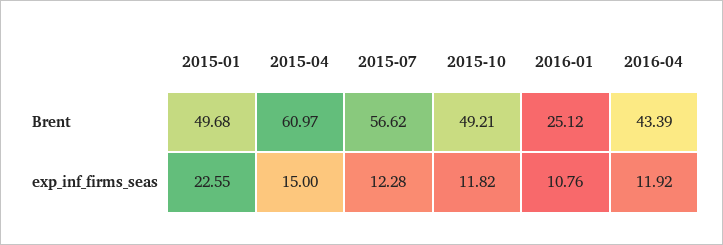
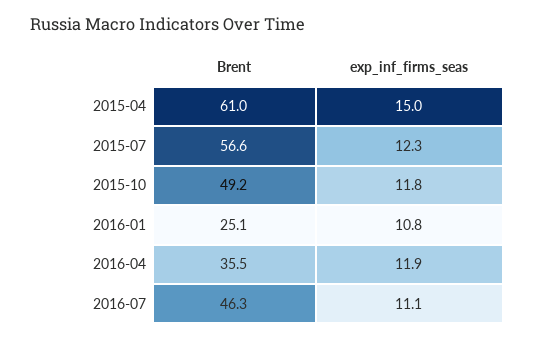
2015-01, Brent: 49.68 -> none
2016-04, Brent: 43.39 -> 35.5
2015-01, exp_inf_firms_seas: 22.55 -> none
2016-07, Brent: none -> 46.3
2016-07, exp_inf_firms_seas: none -> 11.1

